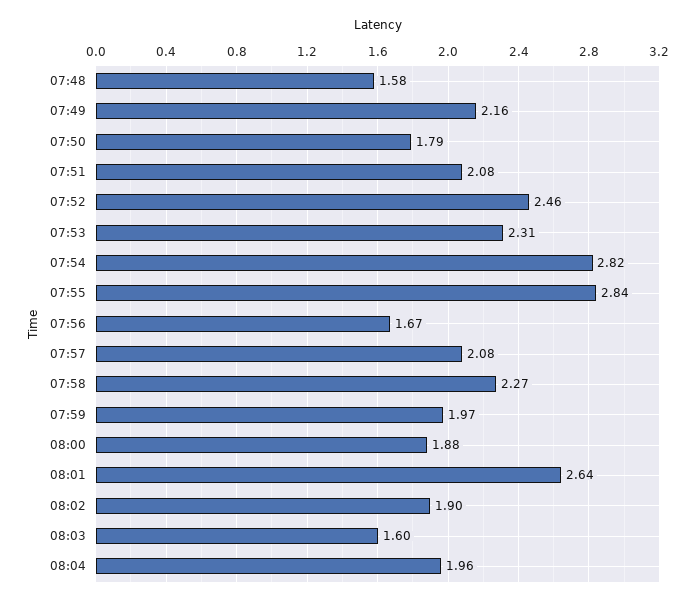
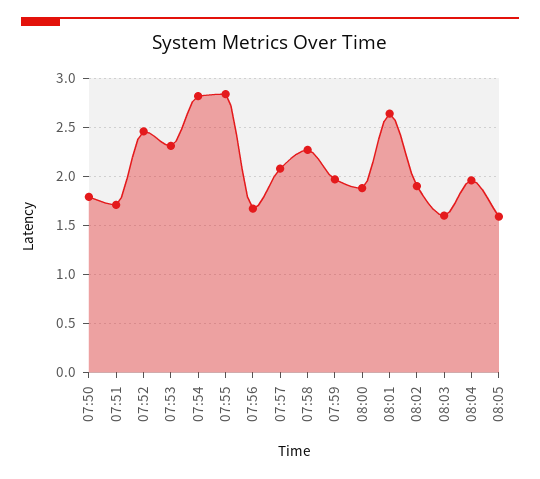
07:48: 1.58 -> none
07:49: 2.16 -> none
07:51: 2.08 -> 1.7
08:05: none -> 1.6

